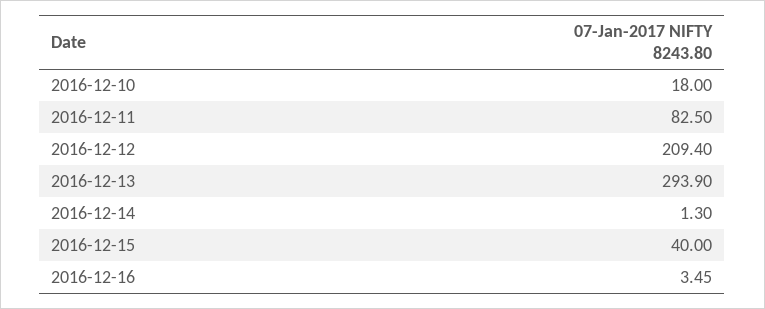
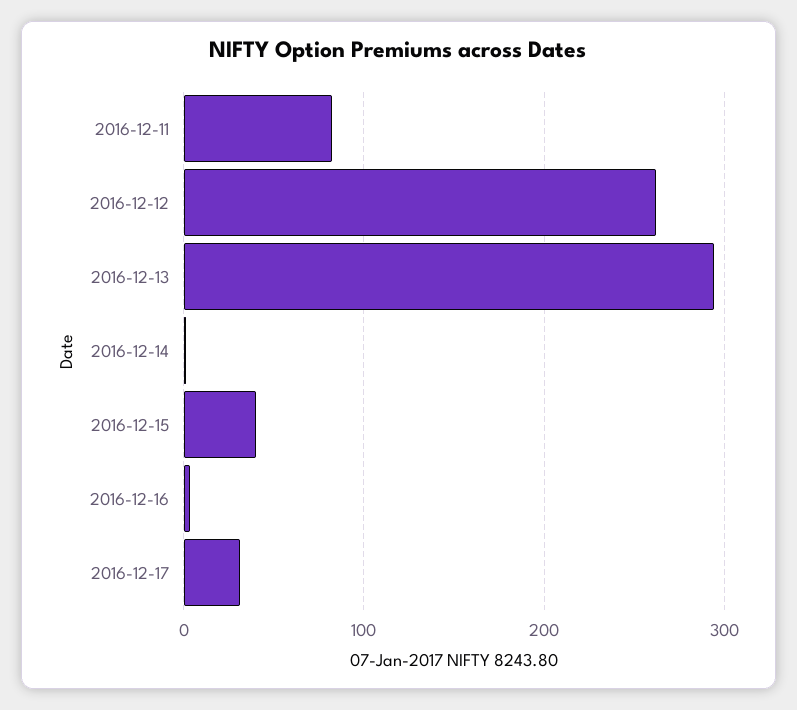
2016-12-10: 18 -> none
2016-12-12: 209.4 -> 260
2016-12-17: none -> 30

